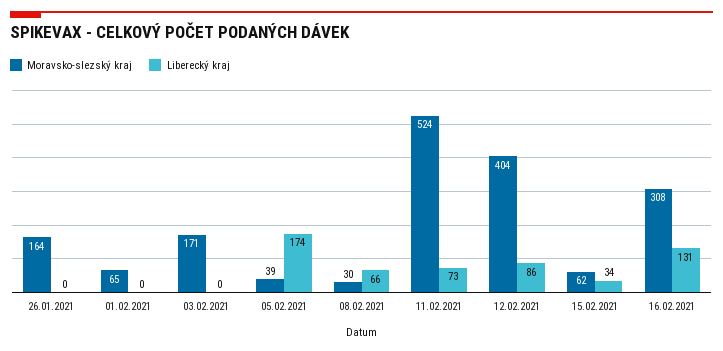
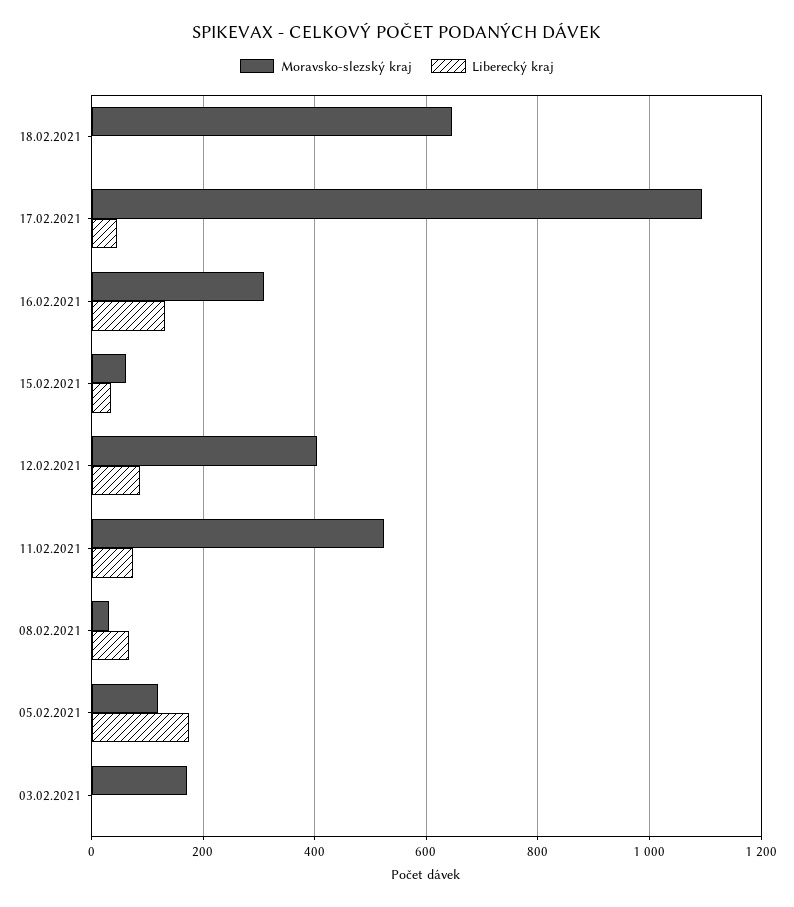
Moravsko-slezský kraj, 26.01.2021: 164 -> none
Liberecký kraj, 26.01.2021: 0 -> none
Moravsko-slezský kraj, 01.02.2021: 65 -> none
Liberecký kraj, 01.02.2021: 0 -> none
Moravsko-slezský kraj, 05.02.2021: 39 -> 120
Moravsko-slezský kraj, 18.02.2021: none -> 640
Liberecký kraj, 18.02.2021: none -> 0
Moravsko-slezský kraj, 17.02.2021: none -> 1100
Liberecký kraj, 17.02.2021: none -> 40

